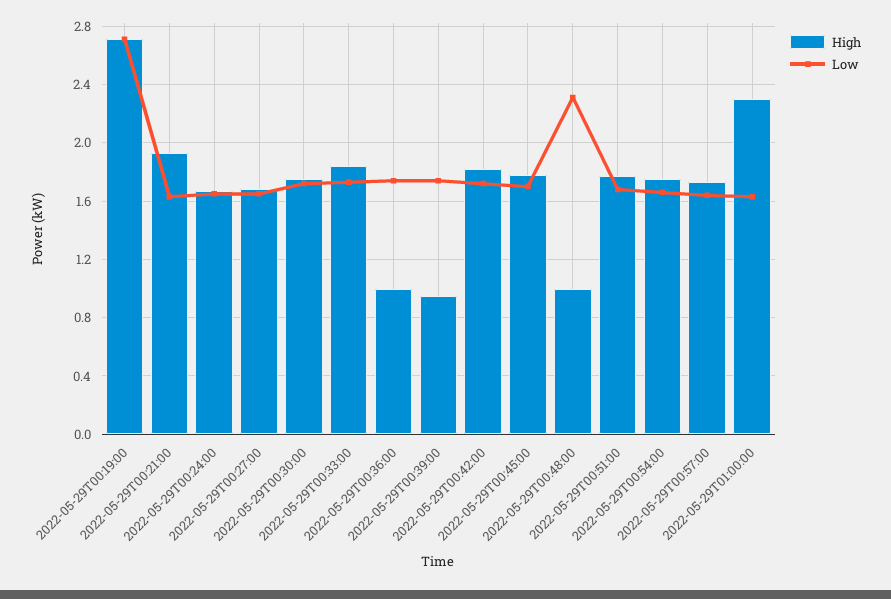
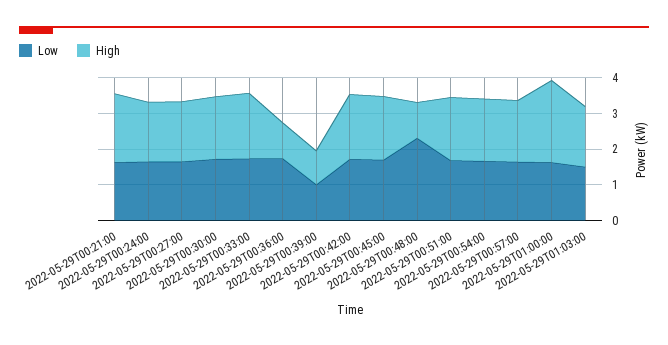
High, 2022-05-29T00:19:00: 2.7 -> none
Low, 2022-05-29T00:19:00: 2.7 -> none
Low, 2022-05-29T00:39:00: 1.75 -> 1
Low, 2022-05-29T01:03:00: none -> 1.5
High, 2022-05-29T01:03:00: none -> 1.75

